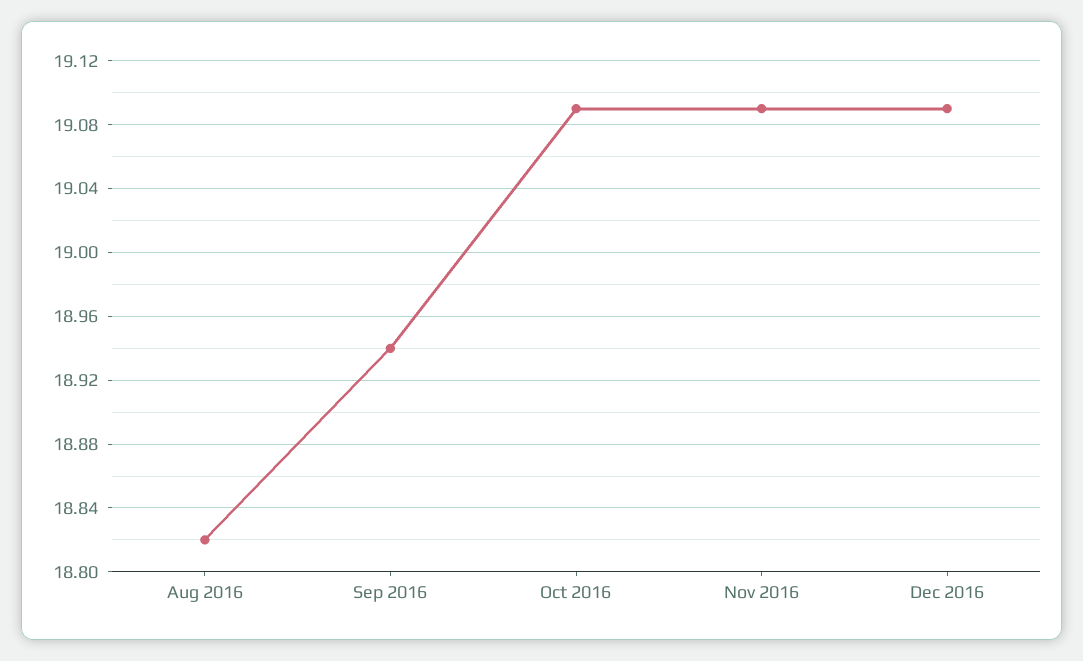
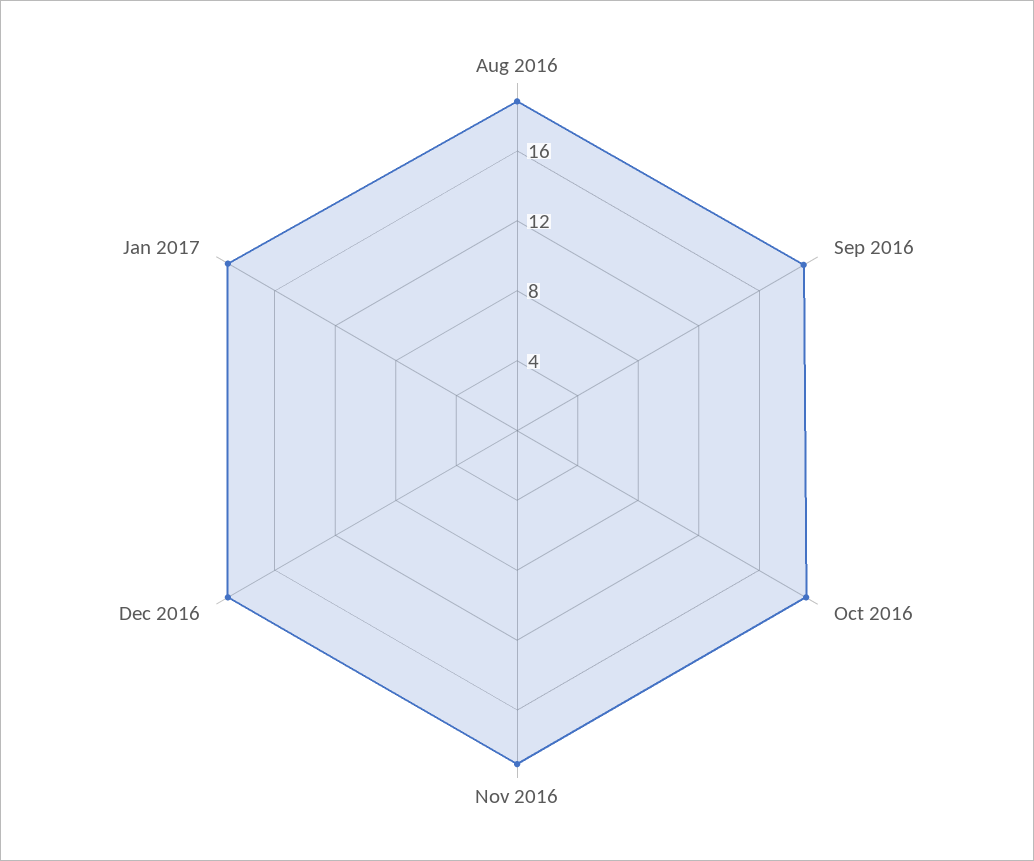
Jan 2017: none -> 19

